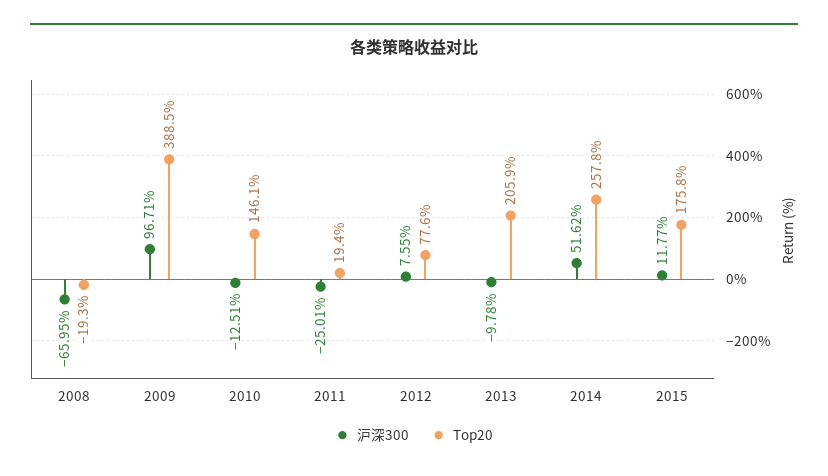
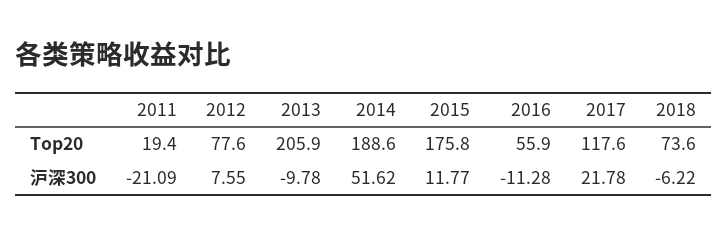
沪深300, 2008: -65.95 -> none
Top20, 2008: -19.3 -> none
沪深300, 2009: 96.71 -> none
Top20, 2009: 388.5 -> none
沪深300, 2010: -12.51 -> none
Top20, 2010: 146.1 -> none
沪深300, 2011: -25.01 -> -21.09
Top20, 2014: 257.8 -> 188.6
Top20, 2016: none -> 55.9
Top20, 2017: none -> 117.6
Top20, 2018: none -> 73.6
沪深300, 2016: none -> -11.28
沪深300, 2017: none -> 21.78
沪深300, 2018: none -> -6.22

